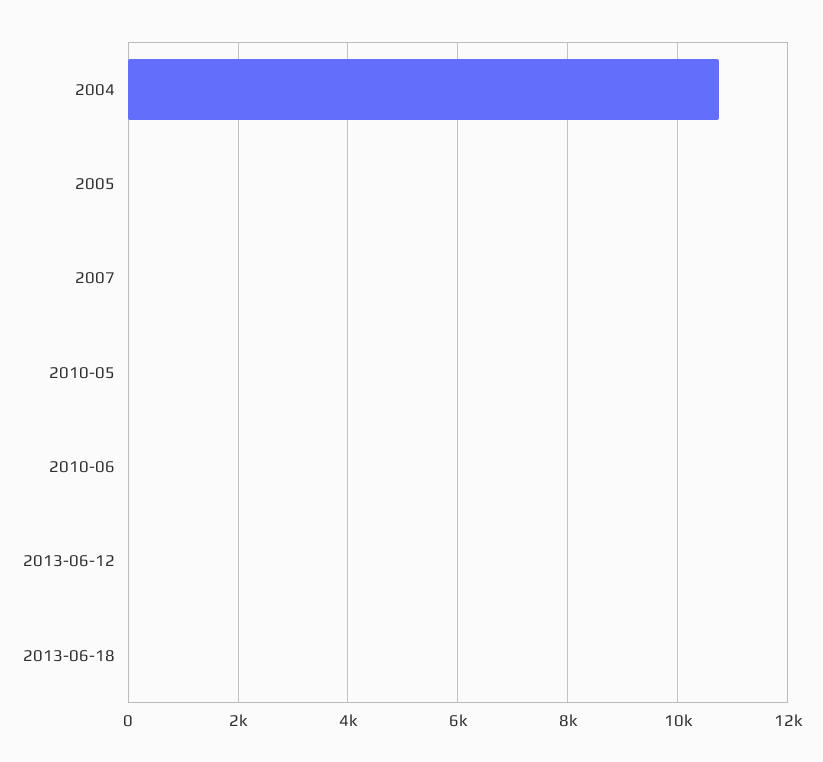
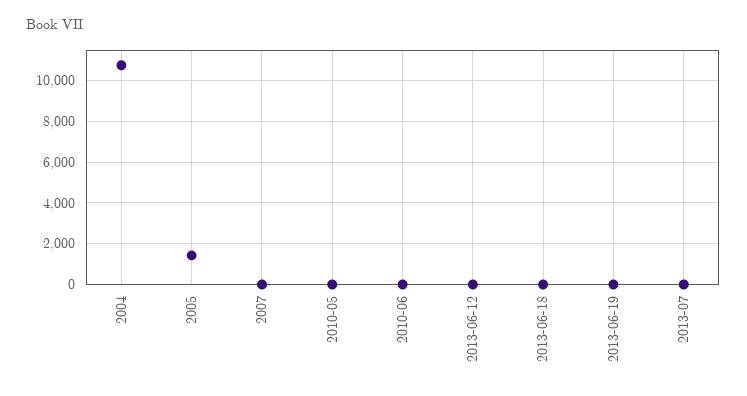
2005: 0 -> 1500
2013-06-19: none -> 0
2013-07: none -> 0

